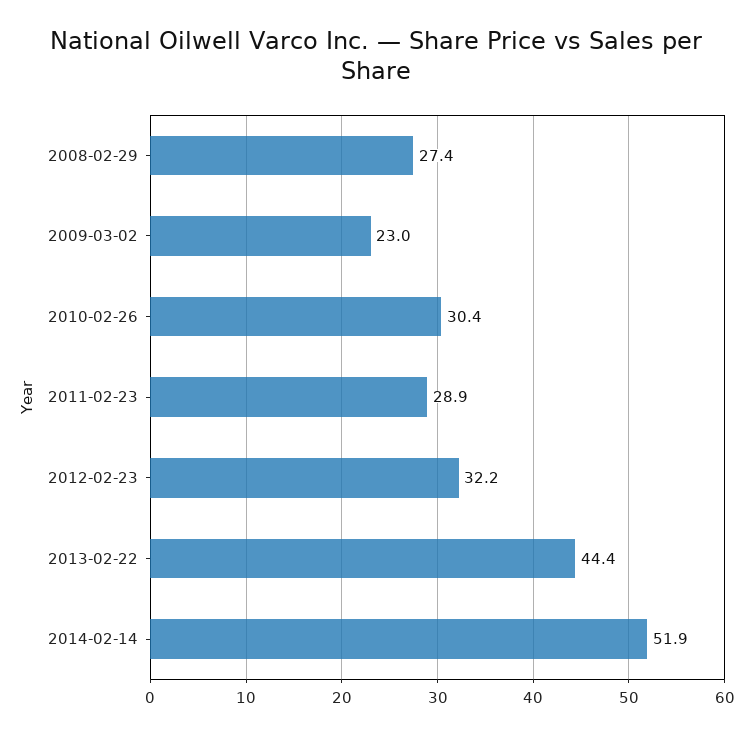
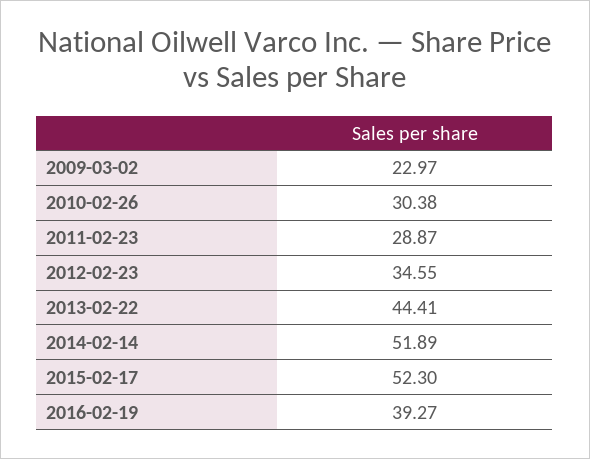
2008-02-29: 27.4 -> none
2012-02-23: 32.2 -> 34.55
2015-02-17: none -> 52.3
2016-02-19: none -> 39.27

